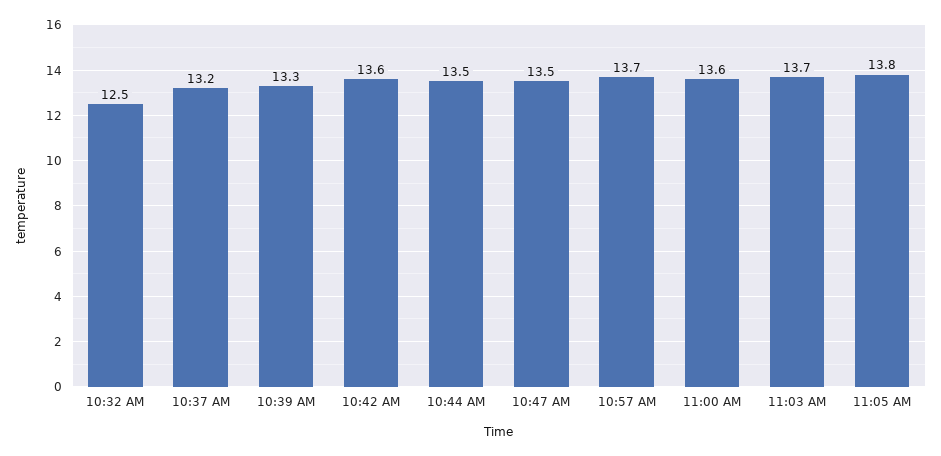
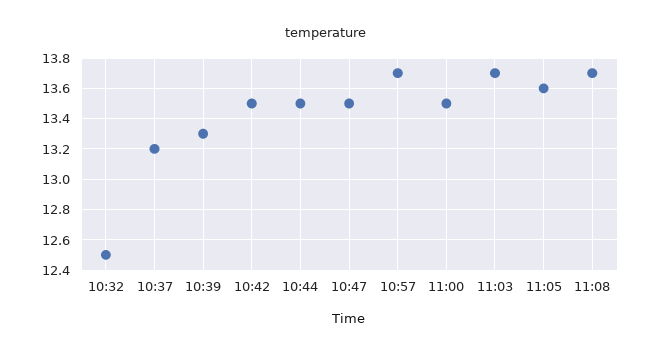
10:42 AM: 13.6 -> 13.5
11:00 AM: 13.6 -> 13.5
11:05 AM: 13.8 -> 13.6
11:08: none -> 13.7

